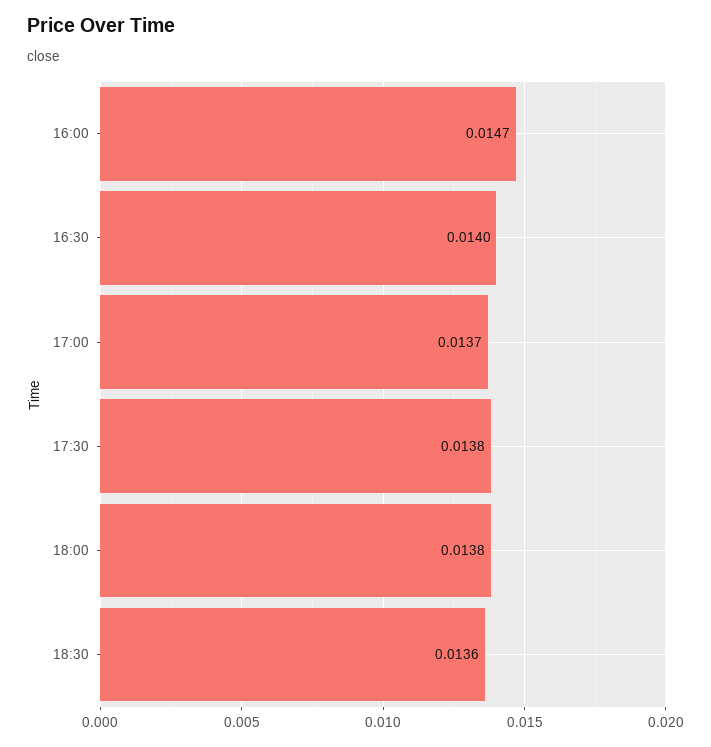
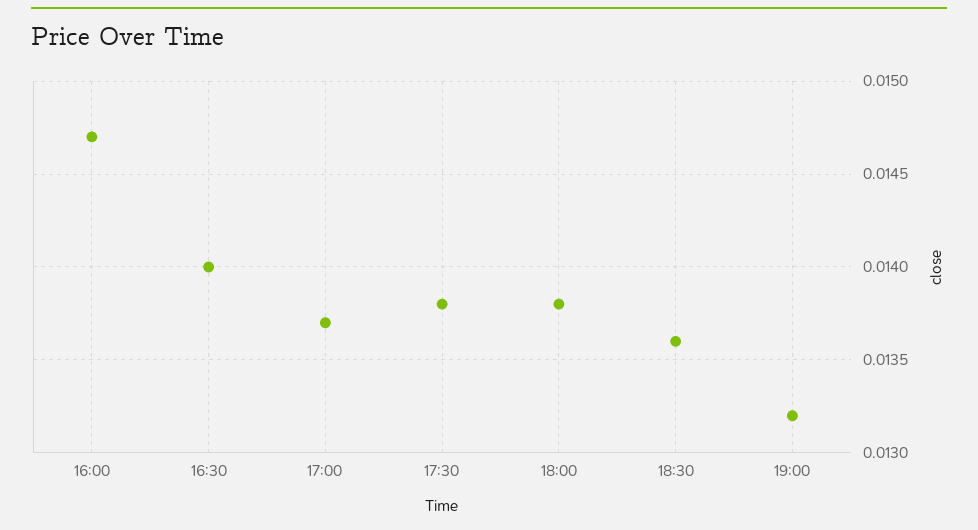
19:00: none -> 0.0132

